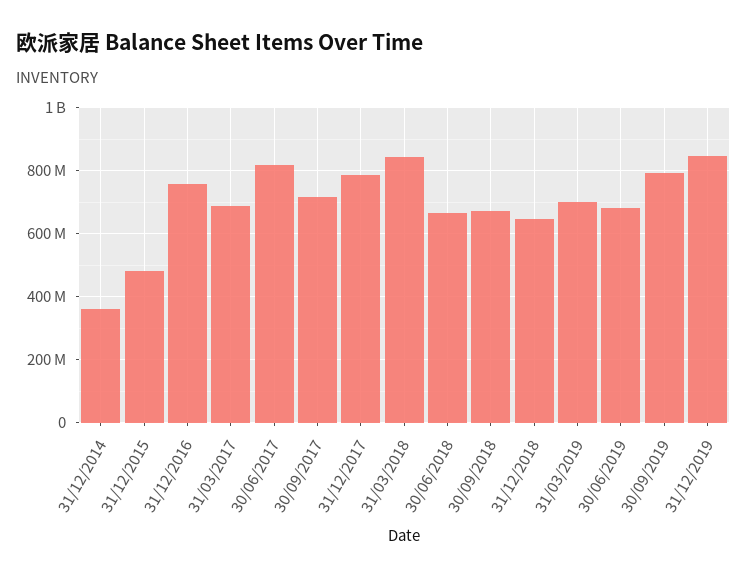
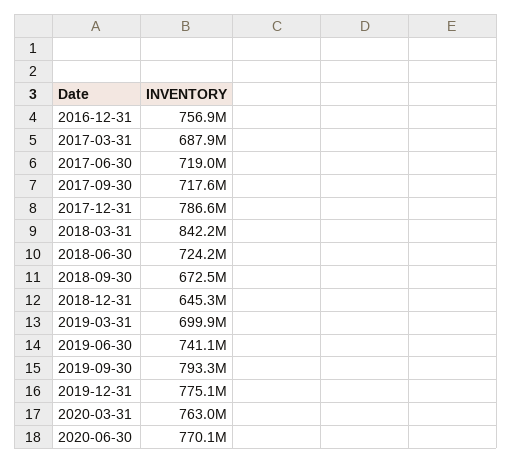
31/12/2014: 360000000 -> none
31/12/2015: 480000000 -> none
30/06/2017: 820000000 -> 719000000
30/06/2018: 660000000 -> 724200000
30/06/2019: 680000000 -> 741100000
31/12/2019: 840000000 -> 775100000
2020-03-31: none -> 763000000
2020-06-30: none -> 770100000

